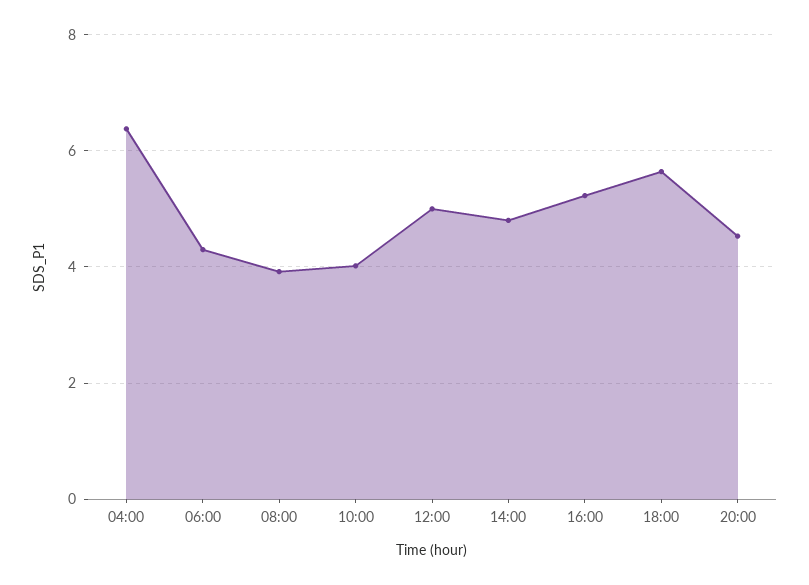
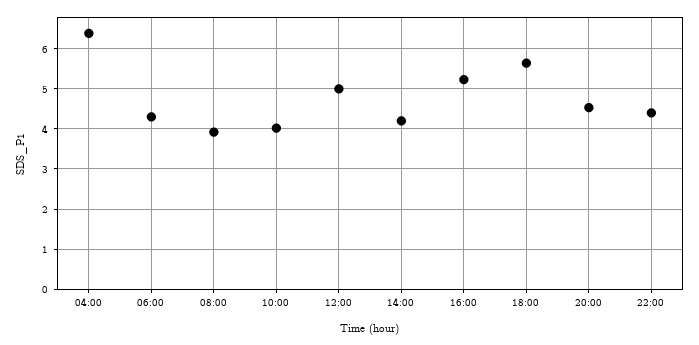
14:00: 4.8 -> 4.2
22:00: none -> 4.4

